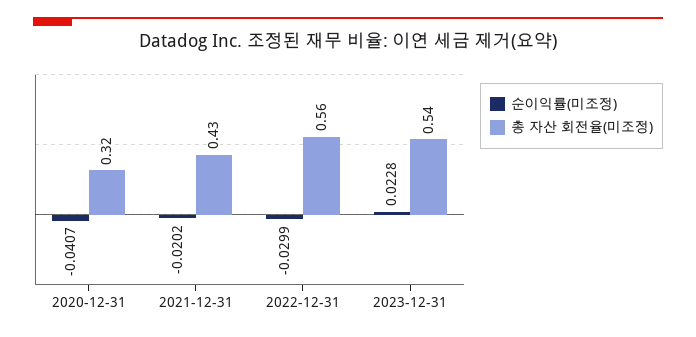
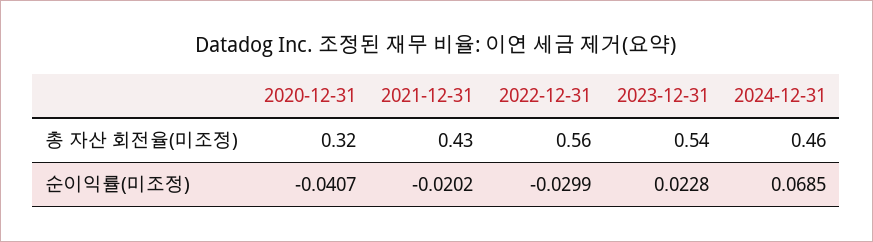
총 자산 회전율(미조정), 2024-12-31: none -> 0.46
순이익률(미조정), 2024-12-31: none -> 0.0685

